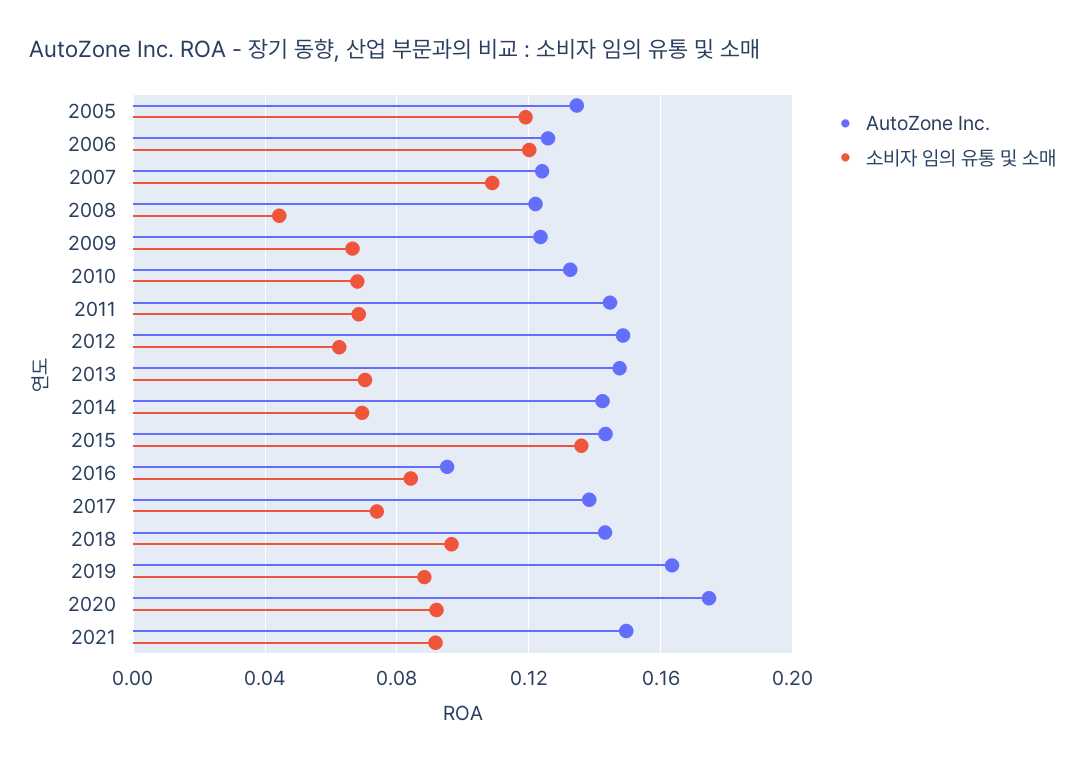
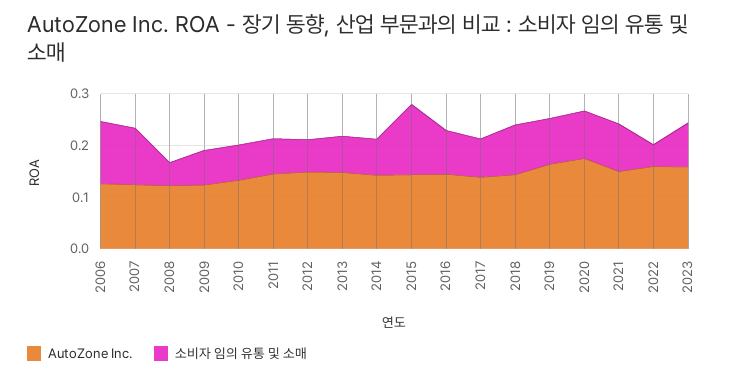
AutoZone Inc., 2005: 0.135 -> none
소비자 임의 유통 및 소매, 2005: 0.12 -> none
AutoZone Inc., 2016: 0.095 -> 0.14
AutoZone Inc., 2022: none -> 0.16
소비자 임의 유통 및 소매, 2022: none -> 0.04
AutoZone Inc., 2023: none -> 0.16
소비자 임의 유통 및 소매, 2023: none -> 0.08

